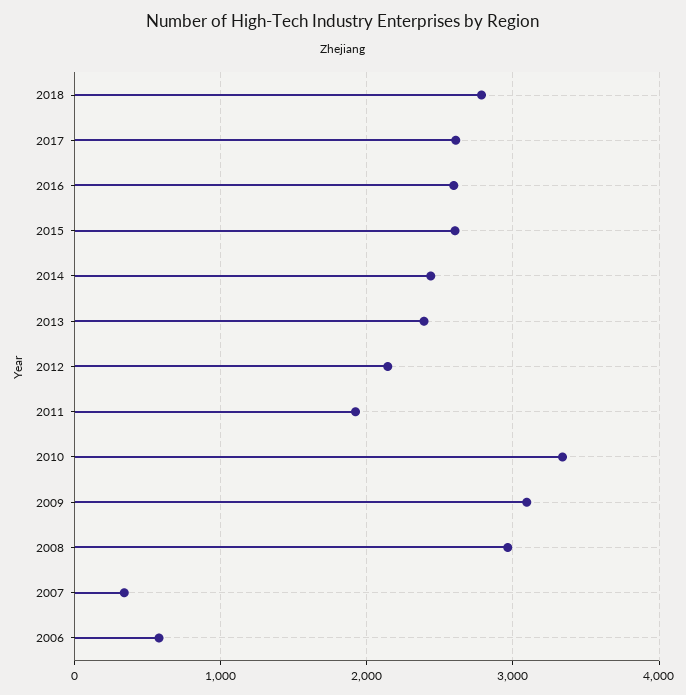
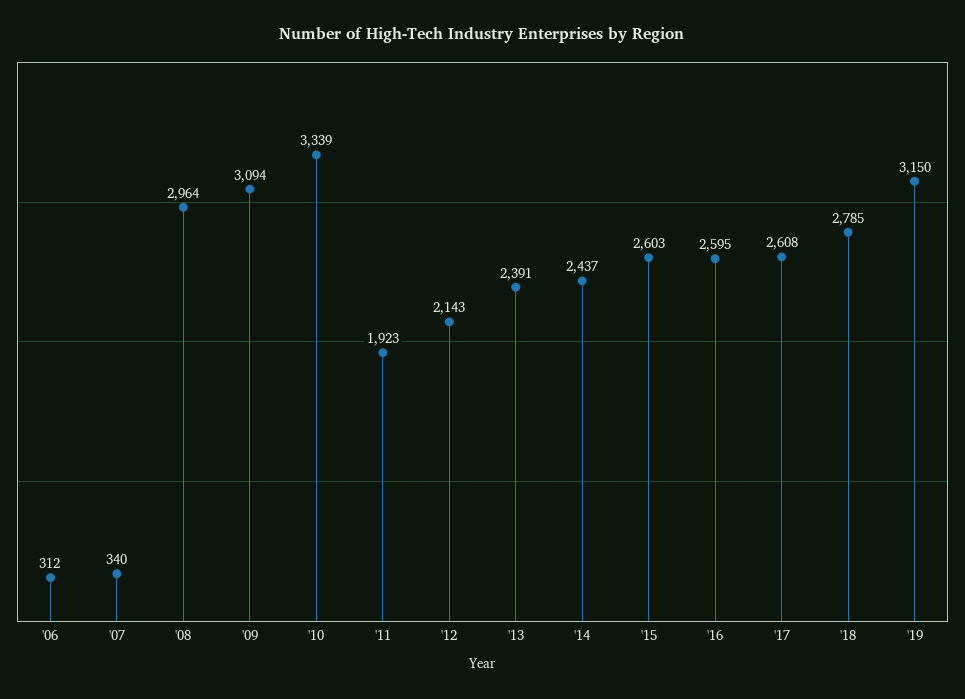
2006: 600 -> 312
'19: none -> 3150

